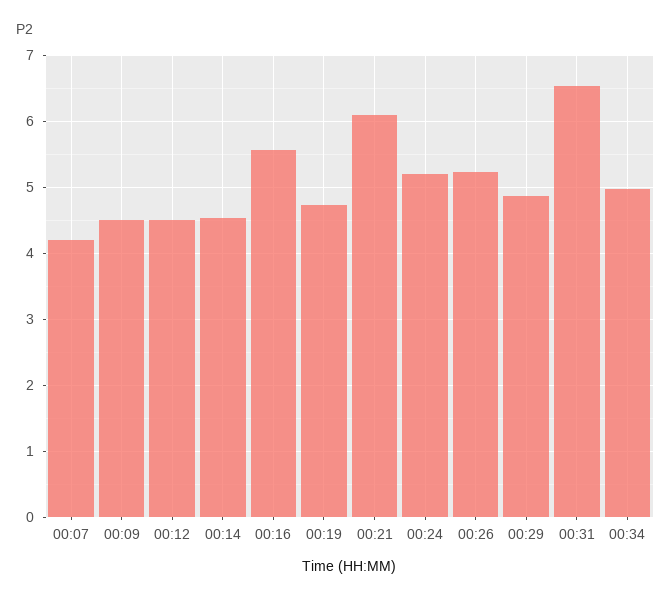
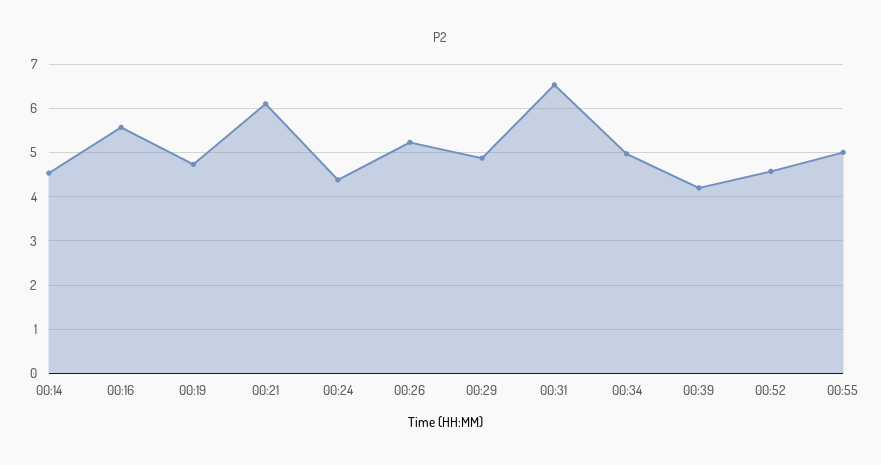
00:07: 4.2 -> none
00:09: 4.5 -> none
00:12: 4.5 -> none
00:24: 5.2 -> 4.4
00:39: none -> 4.2
00:52: none -> 4.6
00:55: none -> 5

